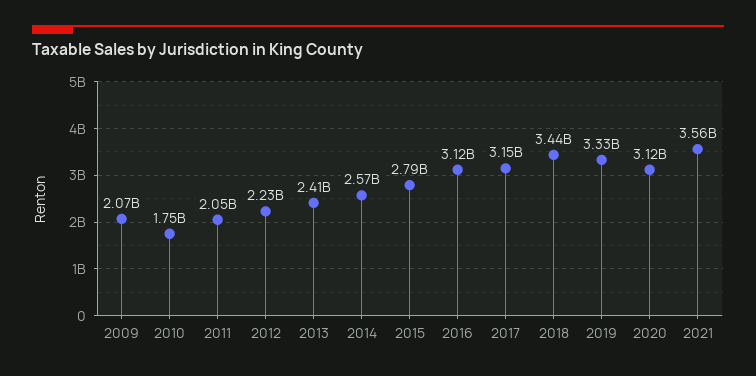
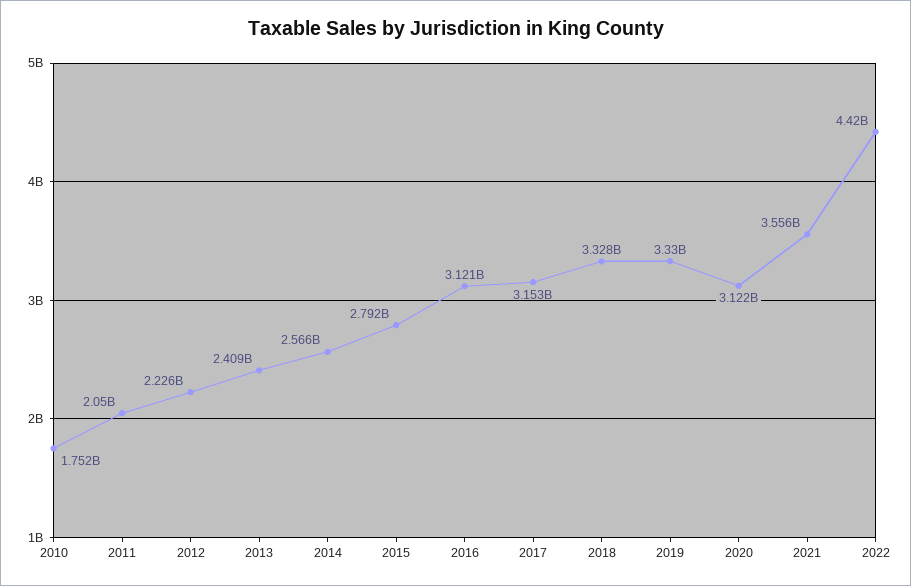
2009: 2070000000 -> none
2018: 3440000000 -> 3328000000
2022: none -> 4420000000

